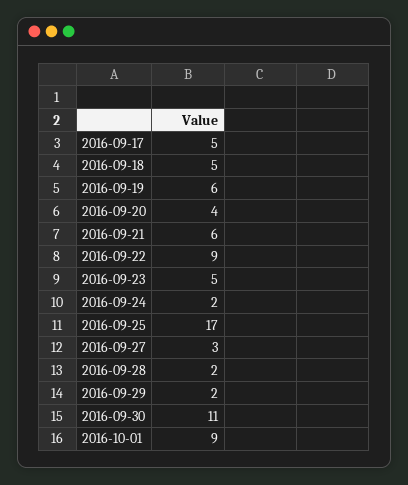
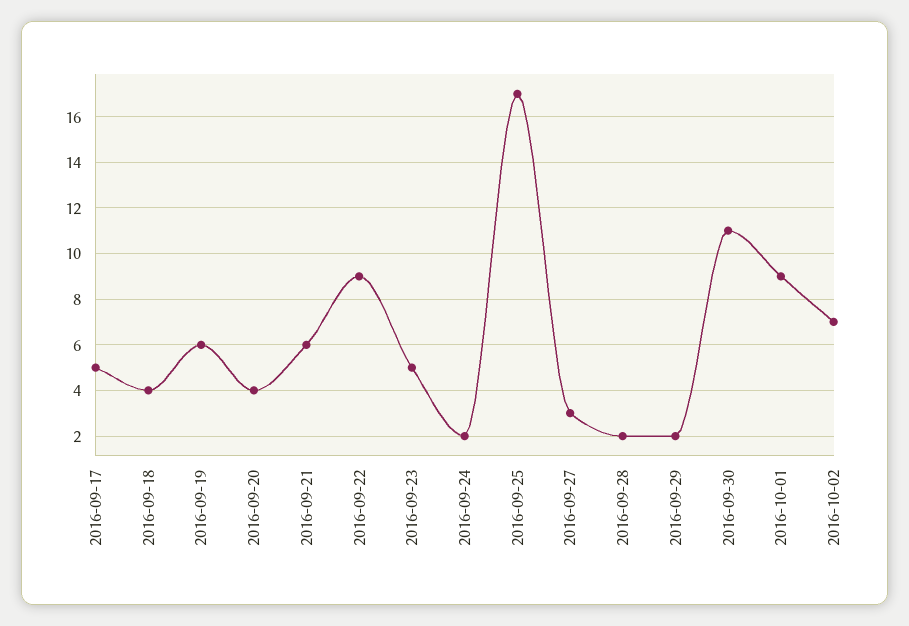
2016-09-18: 5 -> 4
2016-10-02: none -> 7

